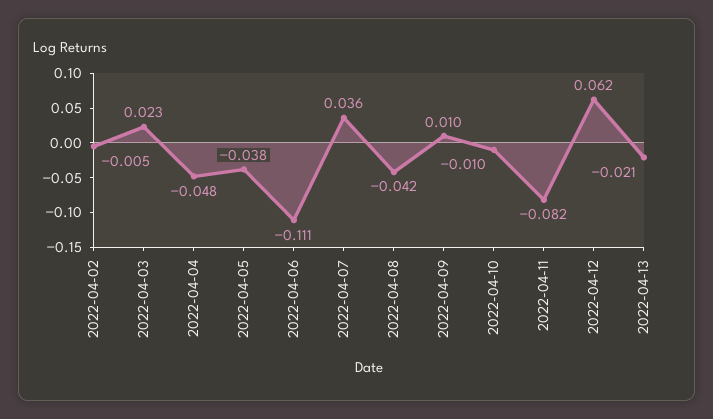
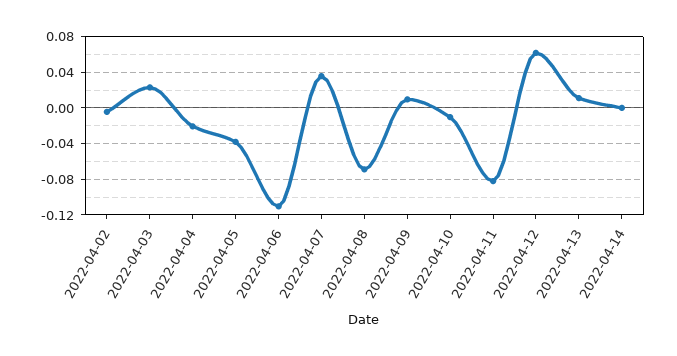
2022-04-04: -0.048 -> -0.02
2022-04-08: -0.042 -> -0.07
2022-04-13: -0.021 -> 0.01
2022-04-14: none -> 0

